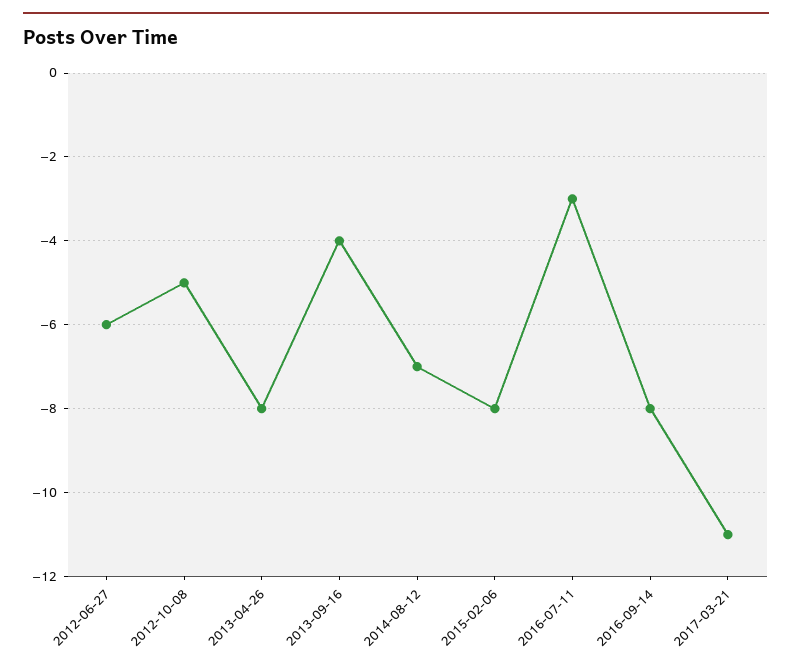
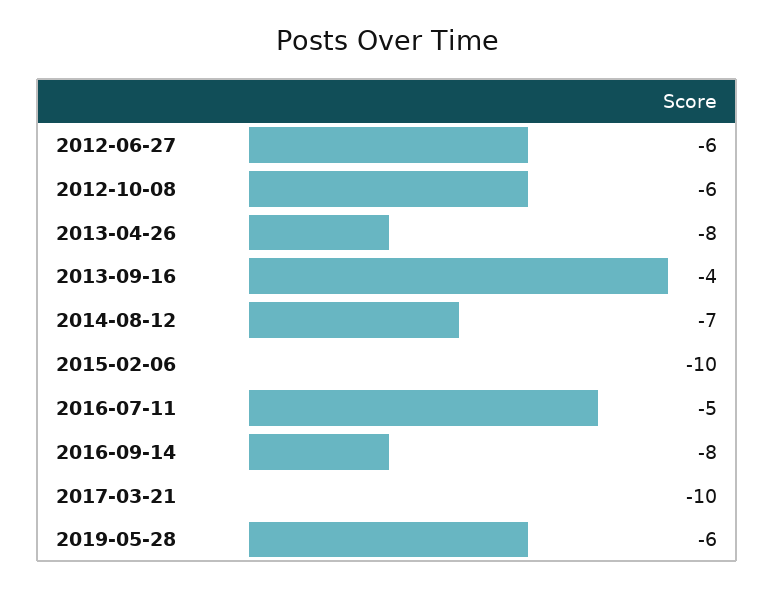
2012-10-08: -5 -> -6
2015-02-06: -8 -> -10
2016-07-11: -3 -> -5
2017-03-21: -11 -> -10
2019-05-28: none -> -6

